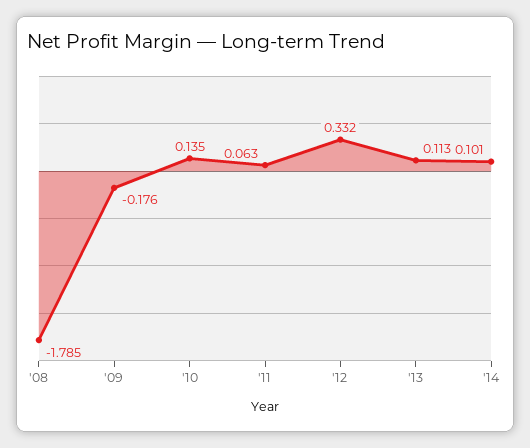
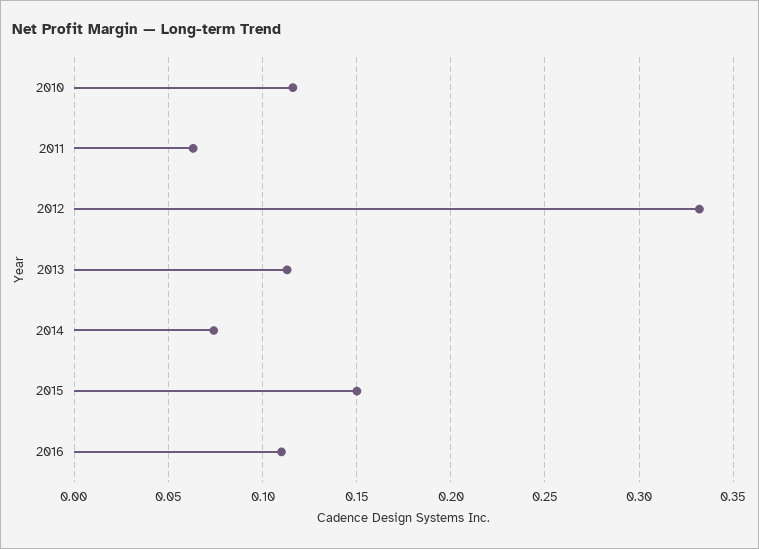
'08: -1.785 -> none
'09: -0.176 -> none
'10: 0.135 -> 0.115
'14: 0.101 -> 0.075
2015: none -> 0.15
2016: none -> 0.11

